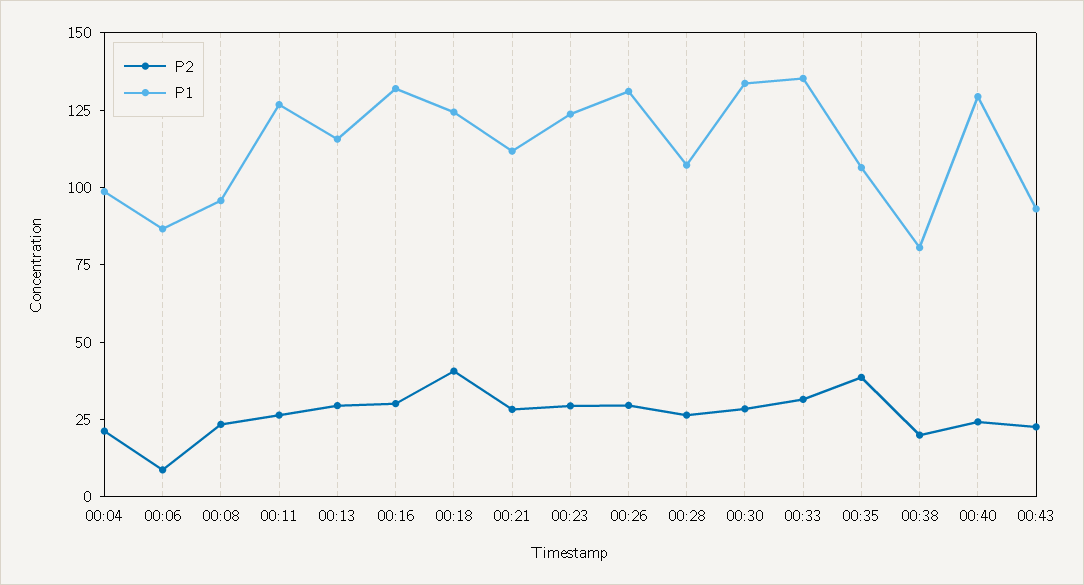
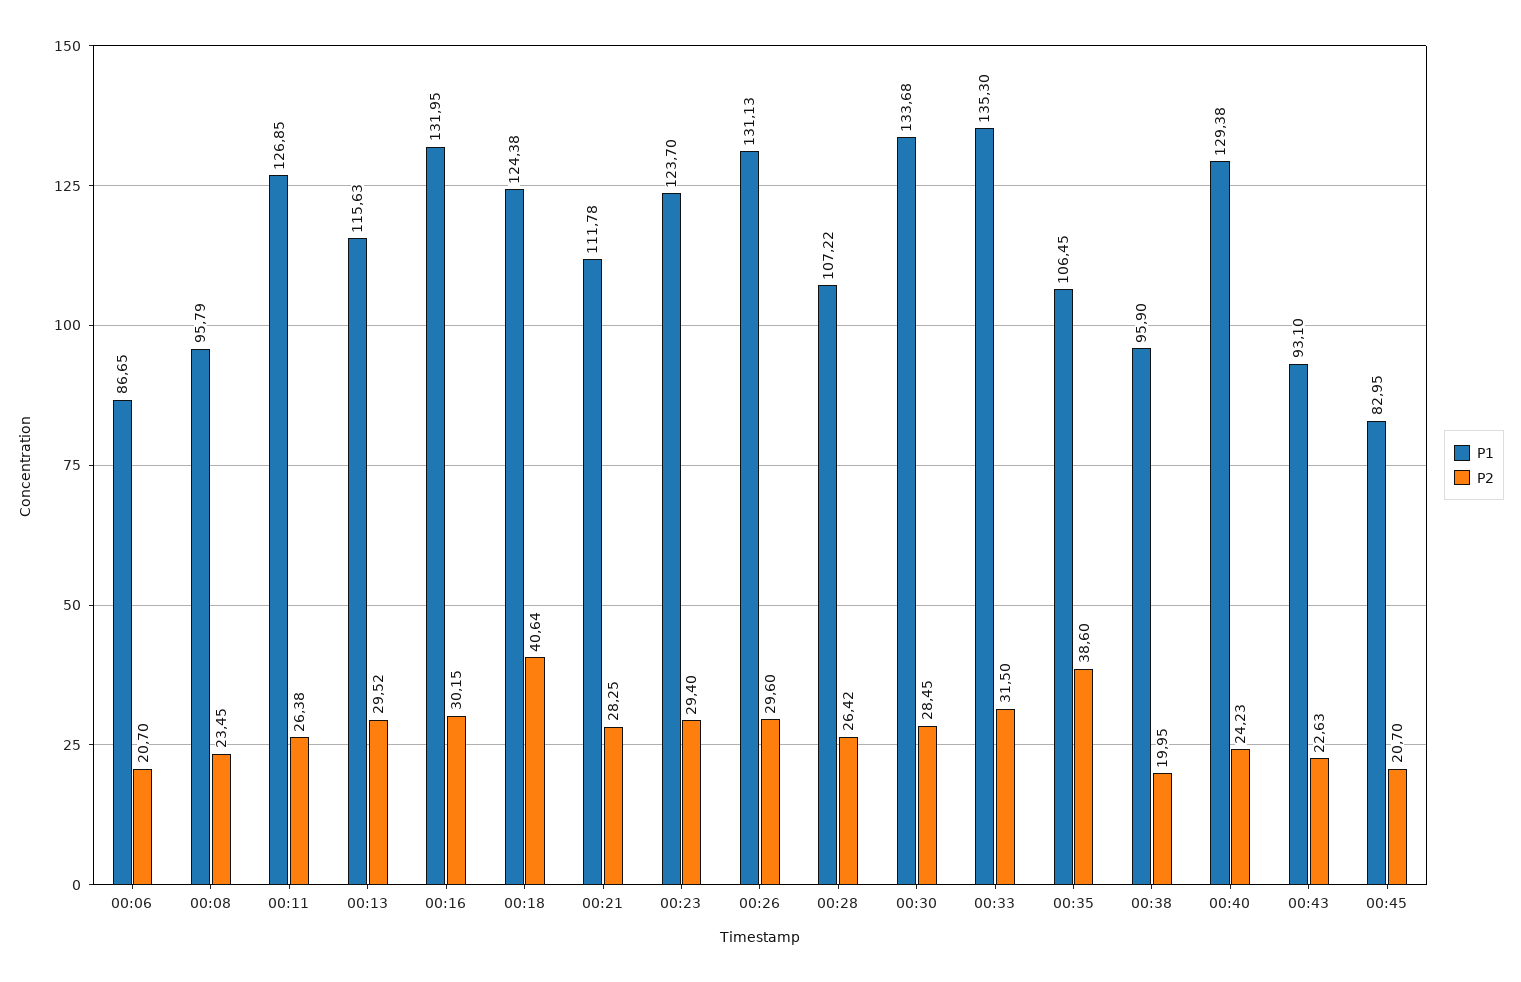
P2, 00:04: 20 -> none
P1, 00:04: 100 -> none
P2, 00:06: 10 -> 20.7
P1, 00:38: 80 -> 95.9
P1, 00:45: none -> 82.95
P2, 00:45: none -> 20.7

